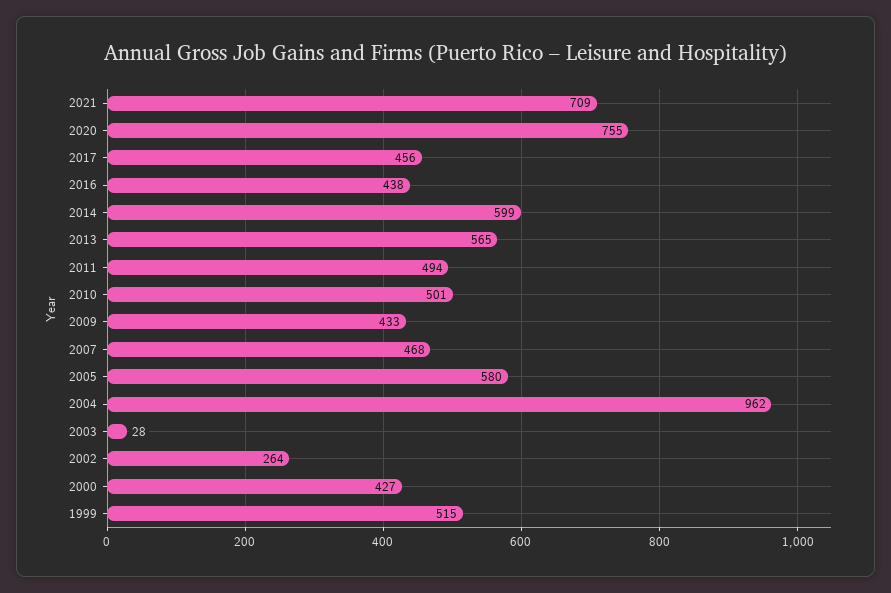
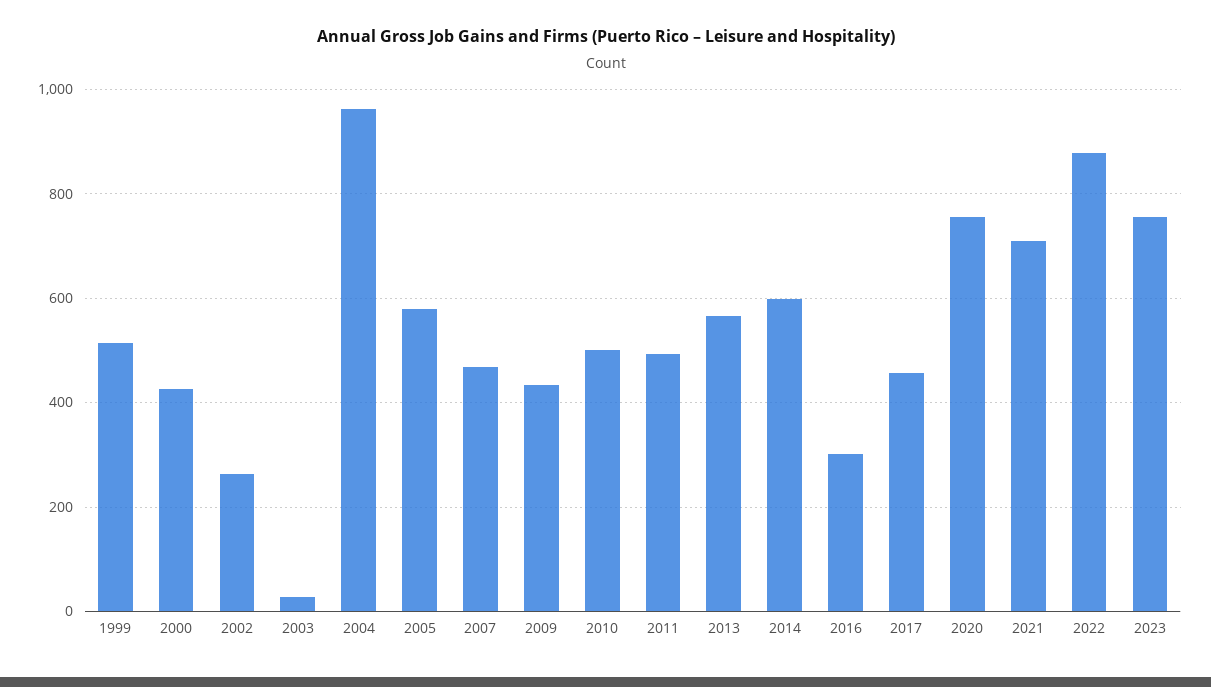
2016: 438 -> 300
2022: none -> 880
2023: none -> 760

